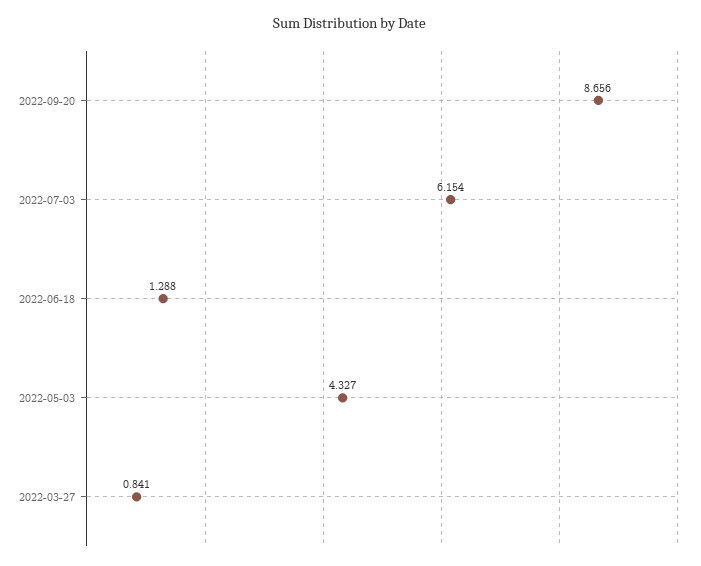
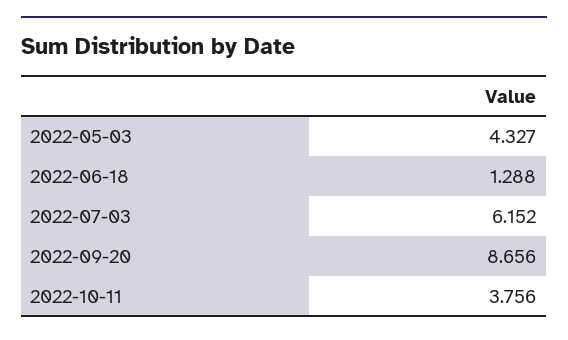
2022-07-03: 6.154 -> 6.152
2022-03-27: 0.841 -> none
2022-10-11: none -> 3.756

